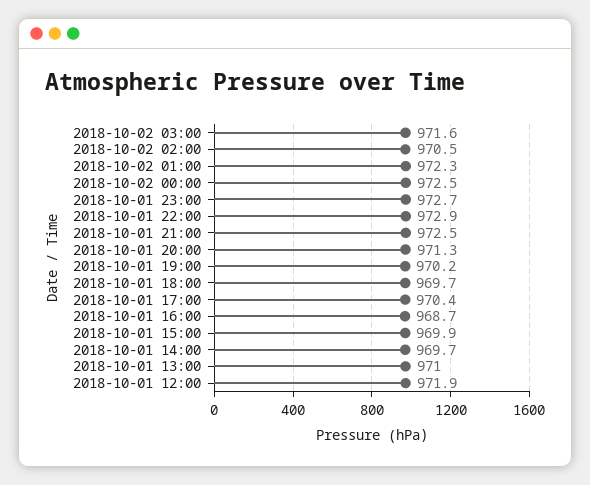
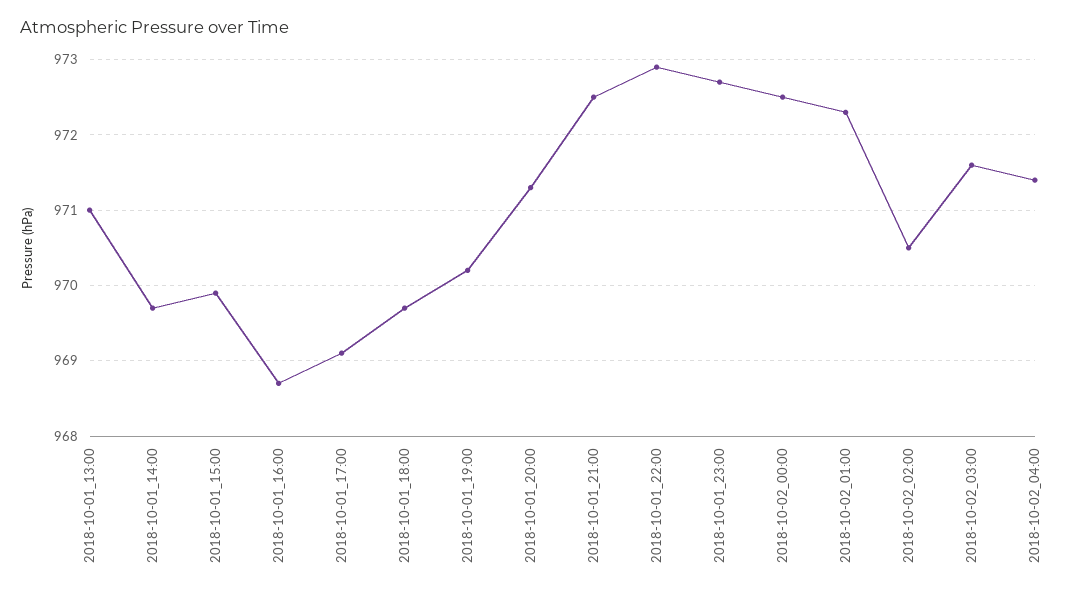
2018-10-01 17:00: 970.4 -> 969.1
2018-10-01 12:00: 971.9 -> none
2018-10-02_04:00: none -> 971.4

